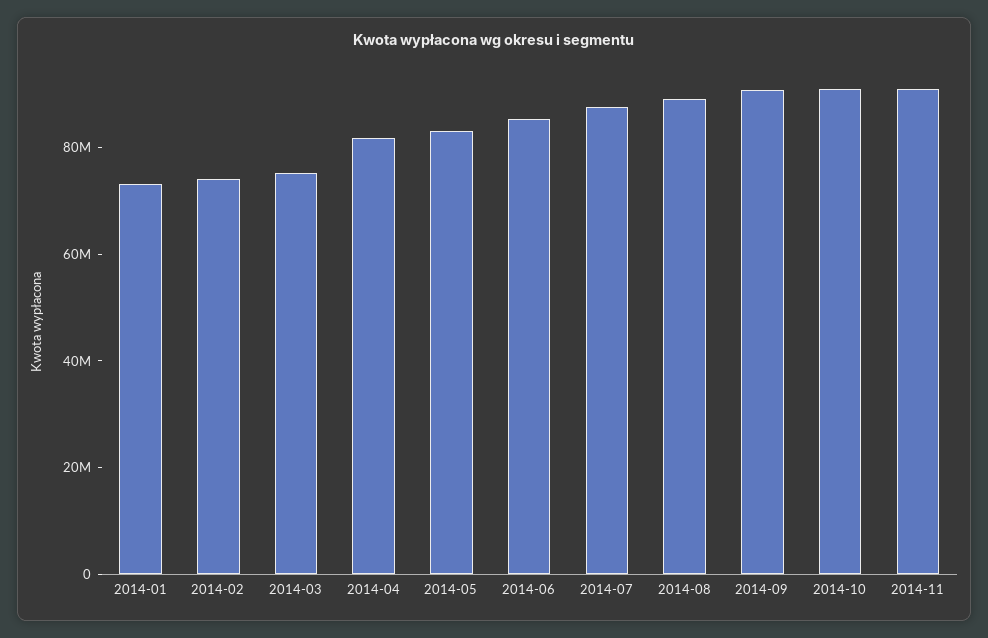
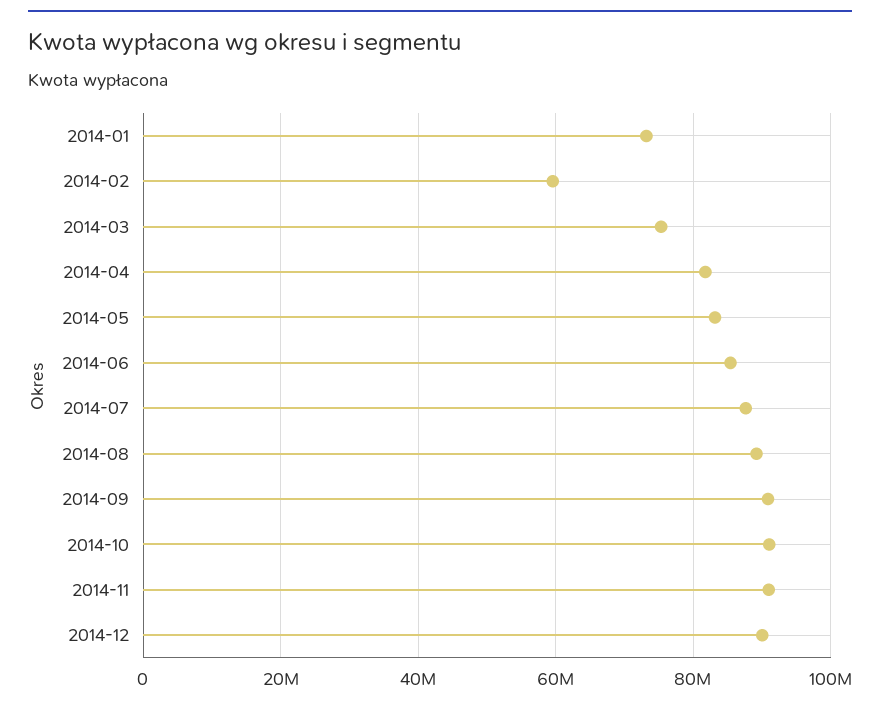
2014-02: 75000000 -> 60000000
2014-12: none -> 90000000

